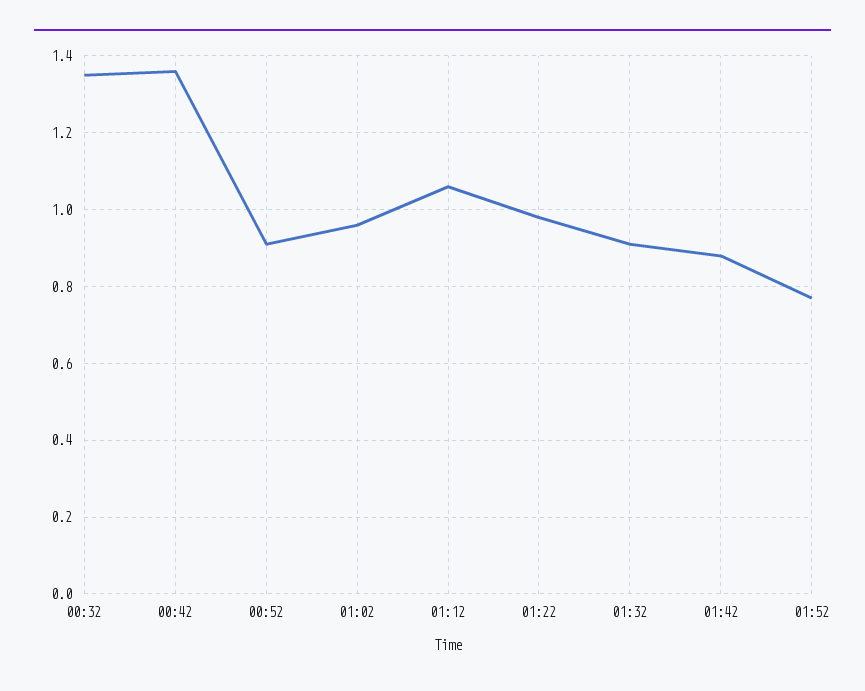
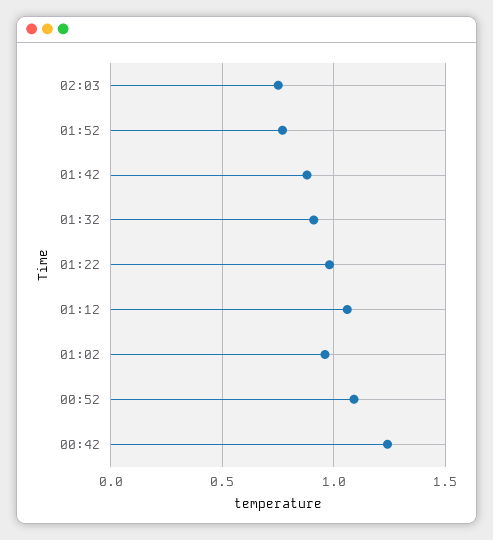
00:32: 1.35 -> none
00:42: 1.35 -> 1.25
00:52: 0.9 -> 1.1
02:03: none -> 0.75

